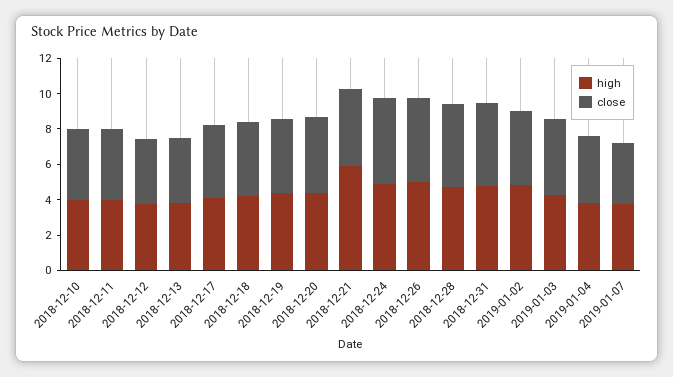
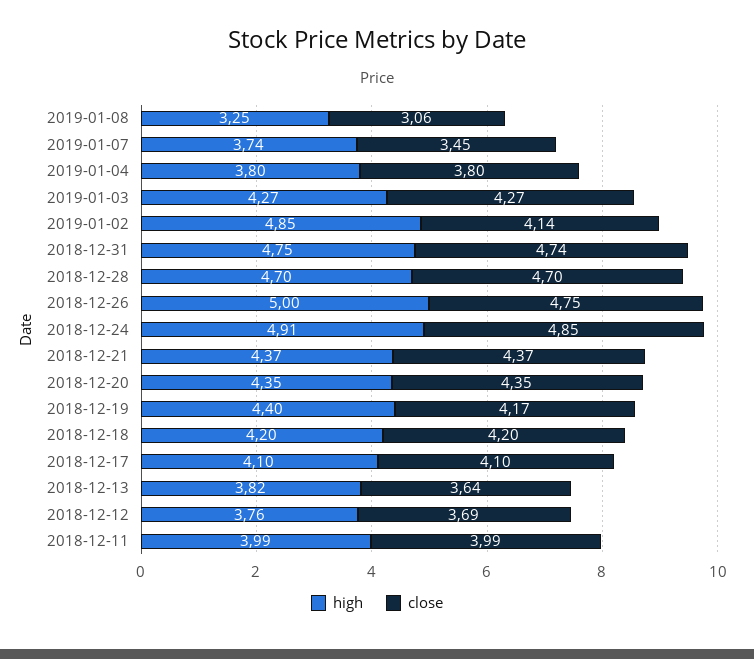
high, 2018-12-10: 4 -> none
close, 2018-12-10: 4 -> none
high, 2018-12-21: 6 -> 4.37
high, 2019-01-08: none -> 3.25
close, 2019-01-08: none -> 3.06

